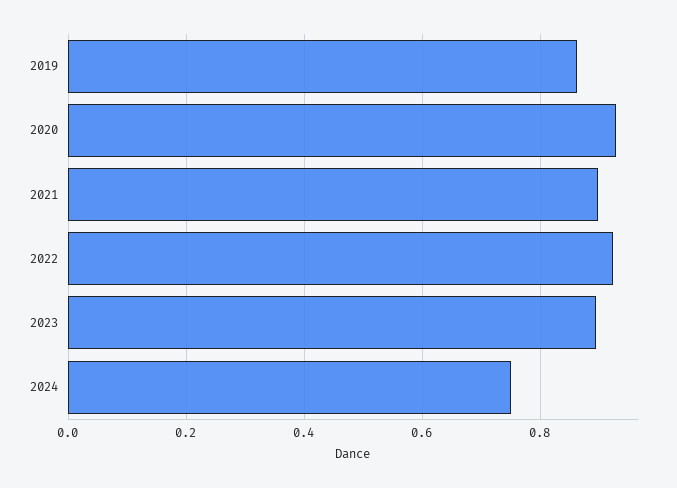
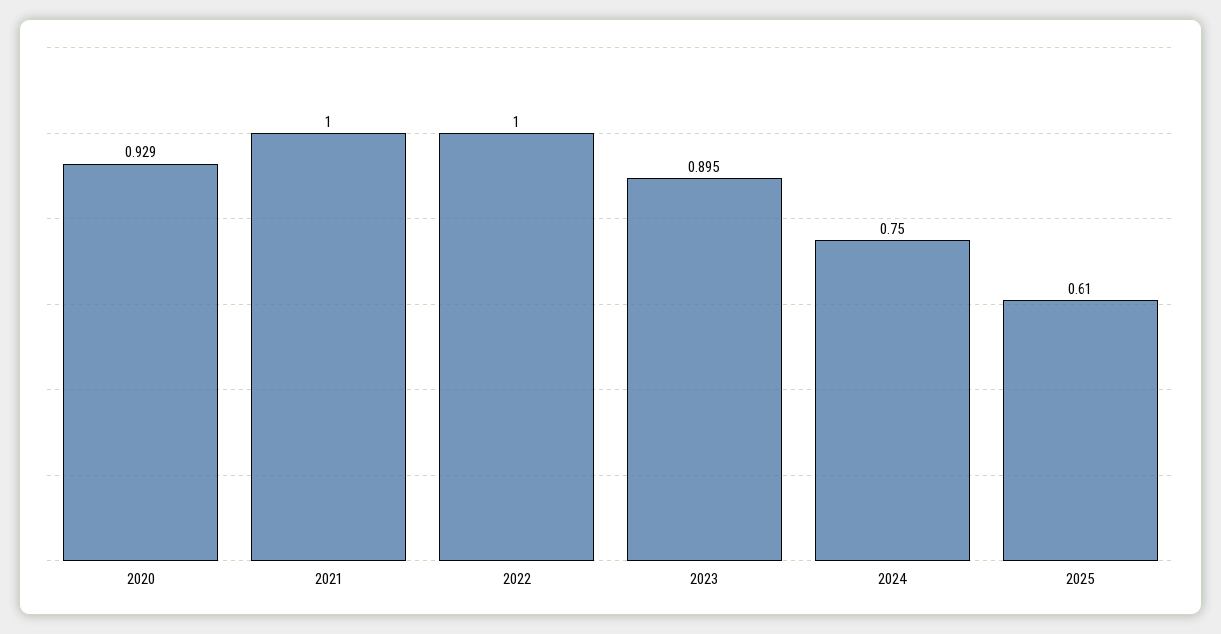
2019: 0.86 -> none
2021: 0.9 -> 1
2022: 0.92 -> 1
2025: none -> 0.61

